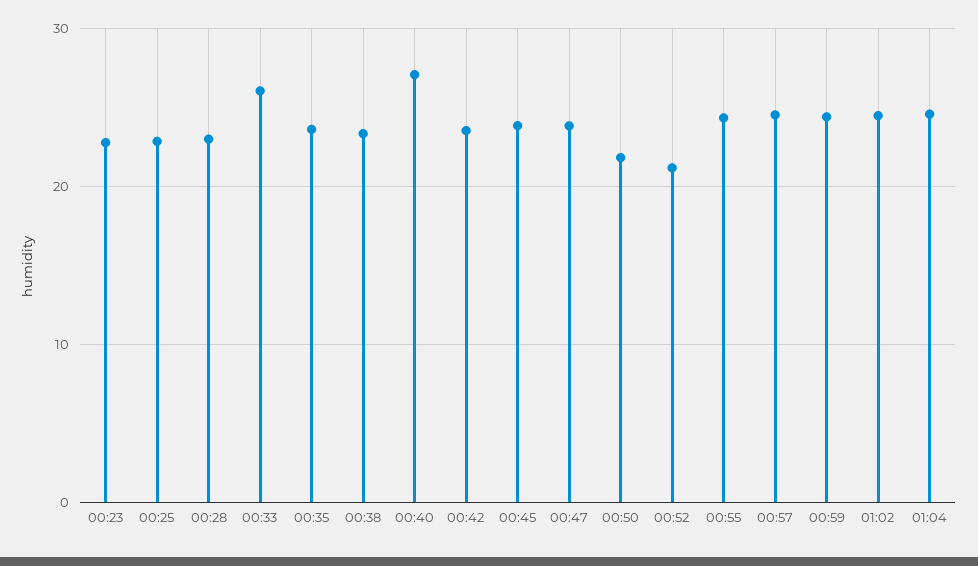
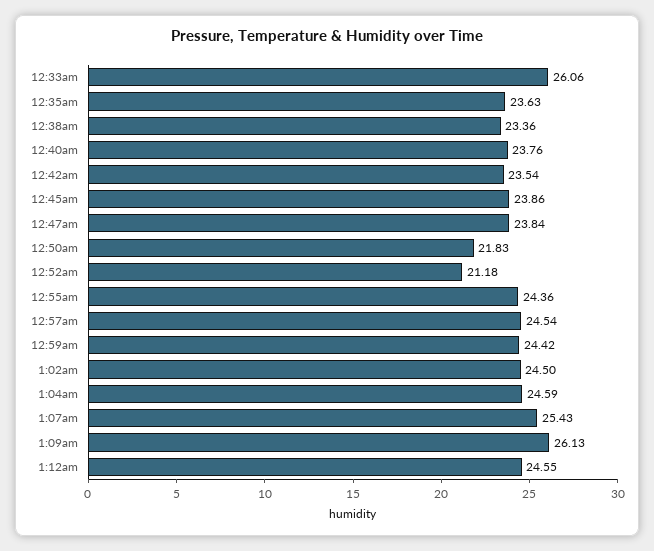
00:23: 23 -> none
00:25: 23 -> none
00:28: 23 -> none
00:40: 27 -> 23.76
1:07am: none -> 25.43
1:09am: none -> 26.13
1:12am: none -> 24.55

